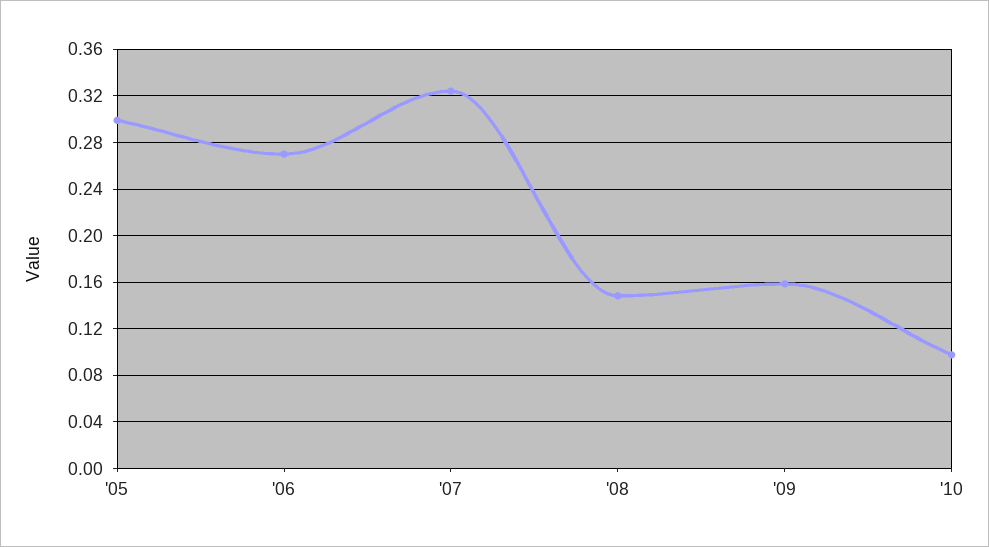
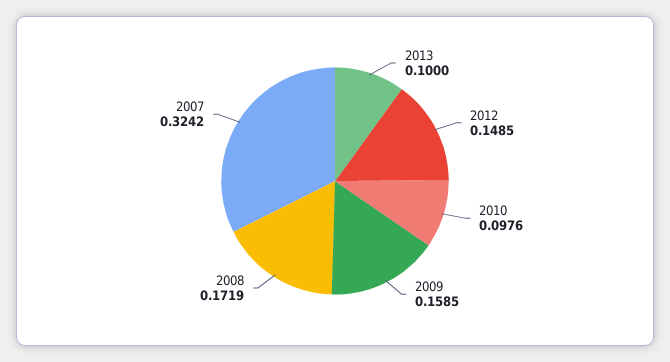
'05: 0.3 -> none
'06: 0.27 -> none
'08: 0.15 -> 0.1719
2013: none -> 0.1
2012: none -> 0.1485

